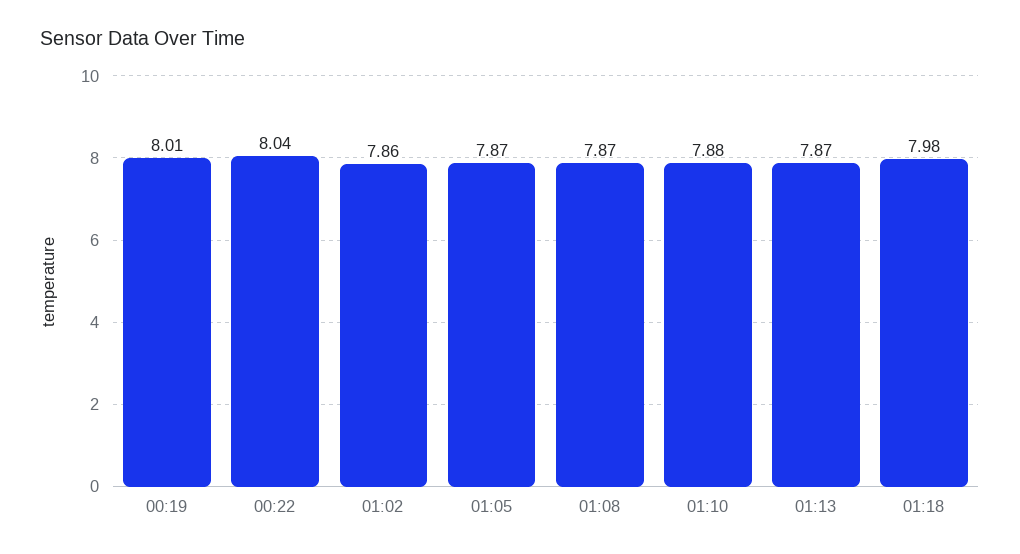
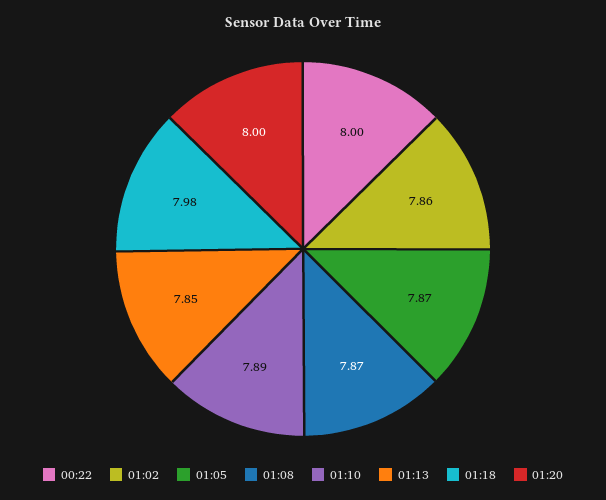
00:19: 8.01 -> none
00:22: 8.04 -> 8
01:10: 7.88 -> 7.89
01:13: 7.87 -> 7.85
01:20: none -> 8

